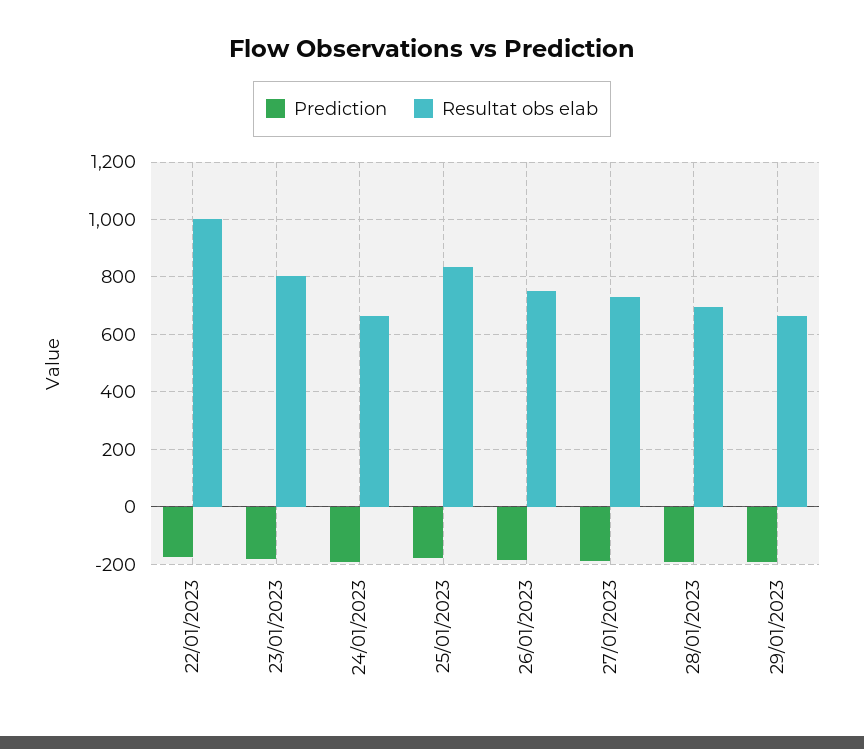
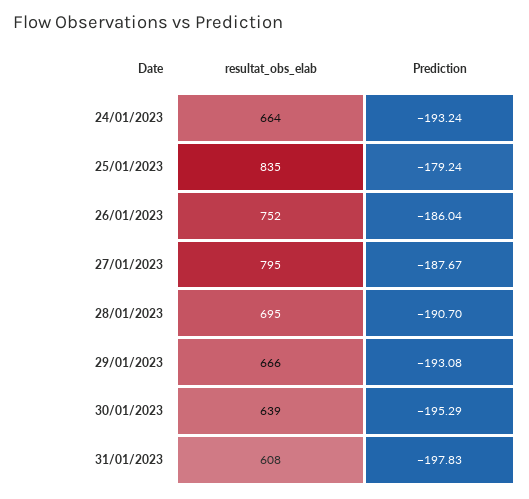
Prediction, 22/01/2023: -175 -> none
Resultat obs elab, 22/01/2023: 1000 -> none
Prediction, 23/01/2023: -175 -> none
Resultat obs elab, 23/01/2023: 800 -> none
Resultat obs elab, 27/01/2023: 725 -> 795
Resultat obs elab, 30/01/2023: none -> 639
Prediction, 30/01/2023: none -> -195.29
Resultat obs elab, 31/01/2023: none -> 608
Prediction, 31/01/2023: none -> -197.83

